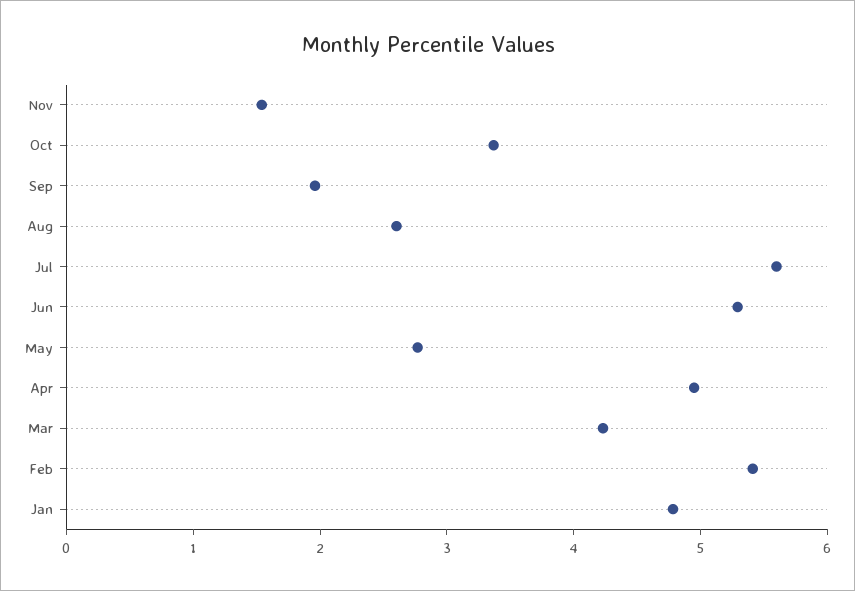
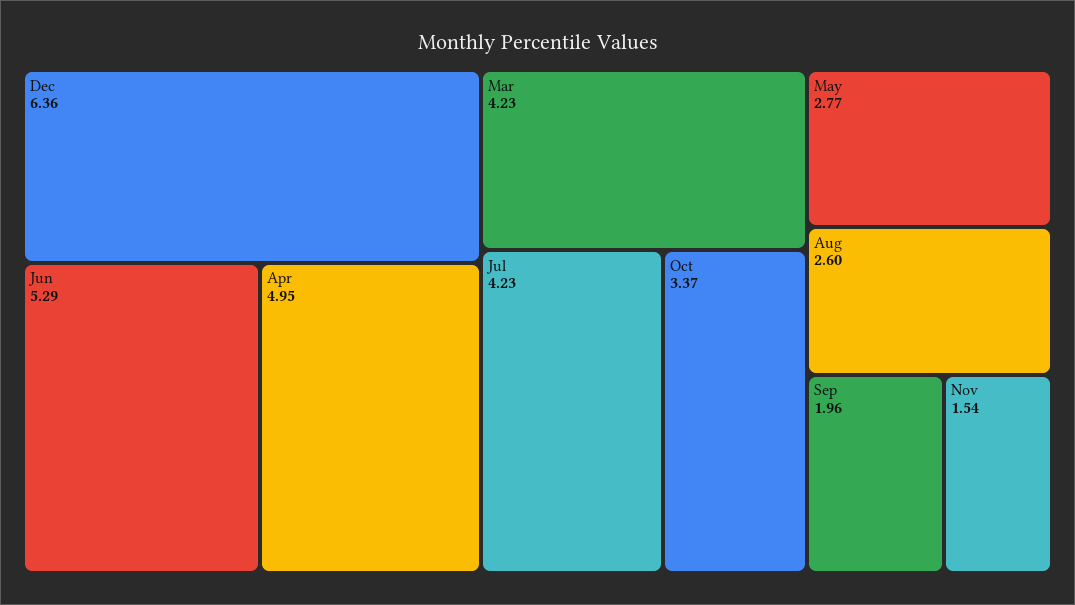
Jul: 5.6 -> 4.23
Feb: 5.4 -> none
Jan: 4.8 -> none
Dec: none -> 6.36

